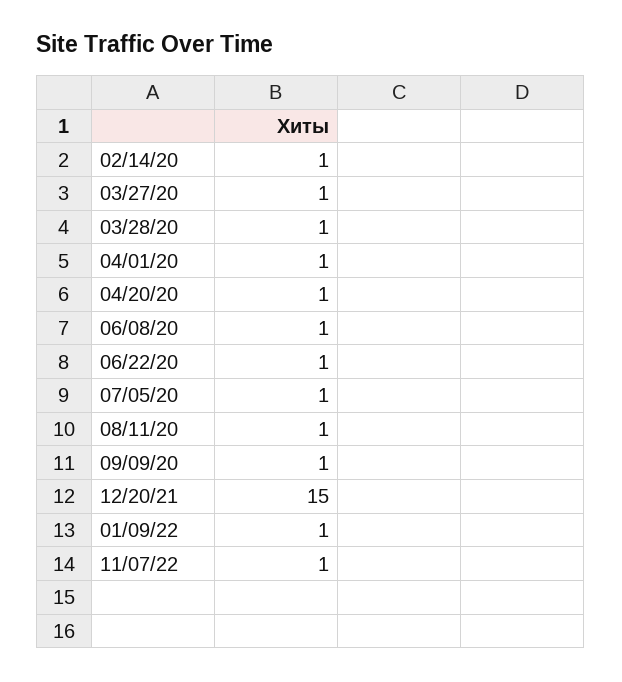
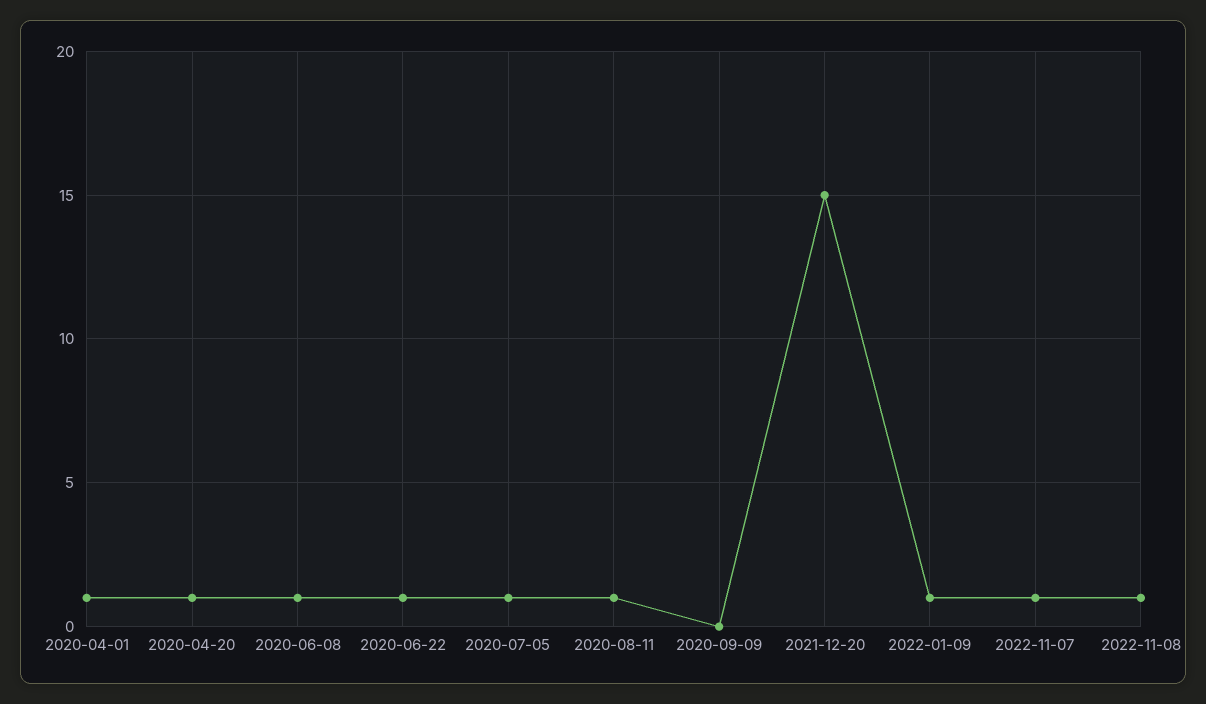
02/14/20: 1 -> none
03/27/20: 1 -> none
03/28/20: 1 -> none
09/09/20: 1 -> 0
2022-11-08: none -> 1

